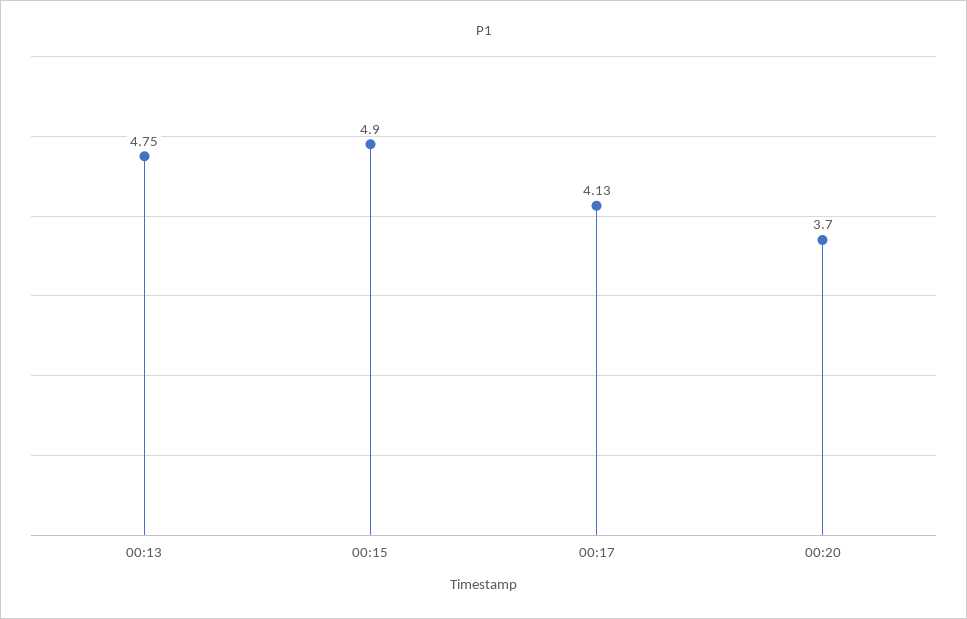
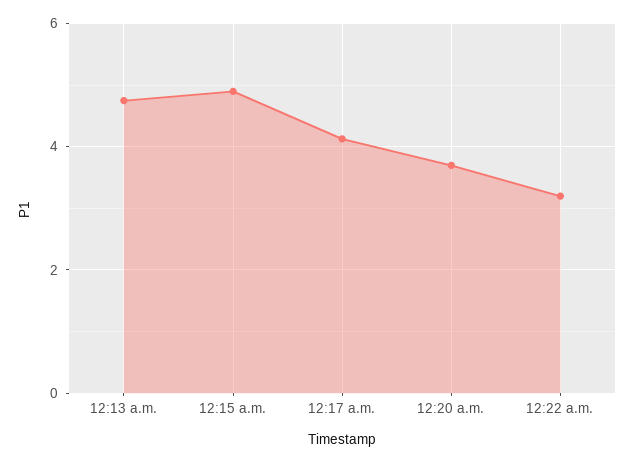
12:22 a.m.: none -> 3.2

